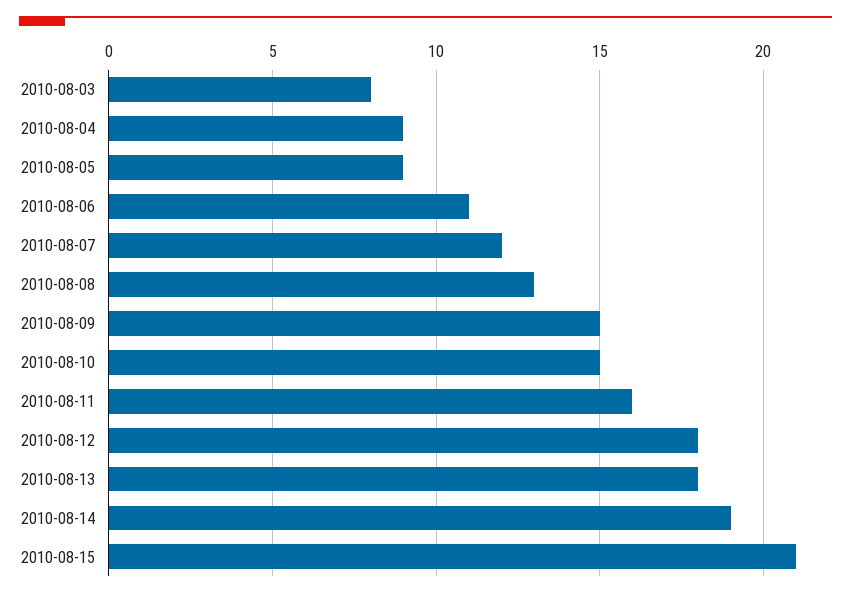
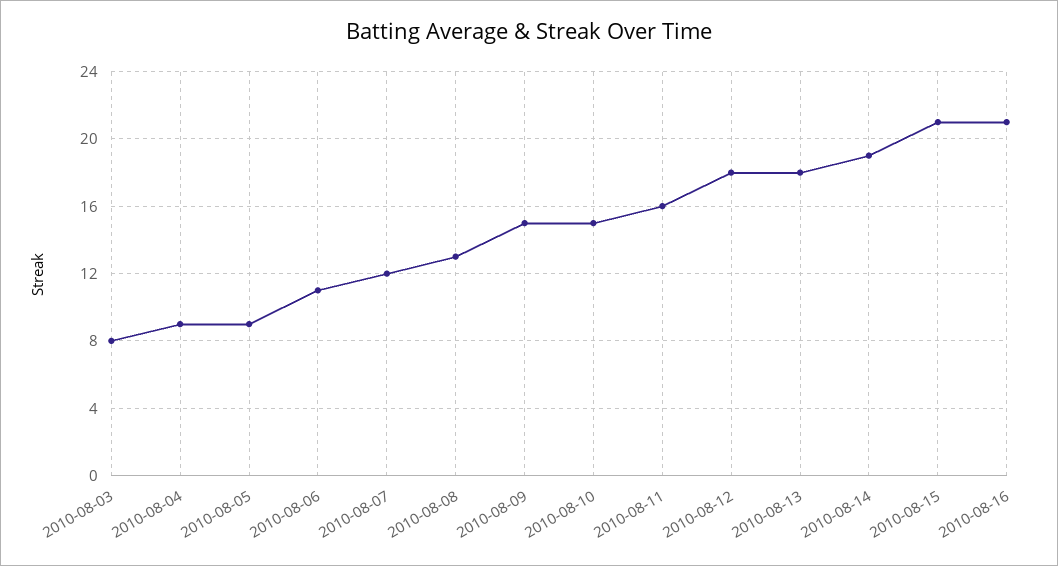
2010-08-16: none -> 21

